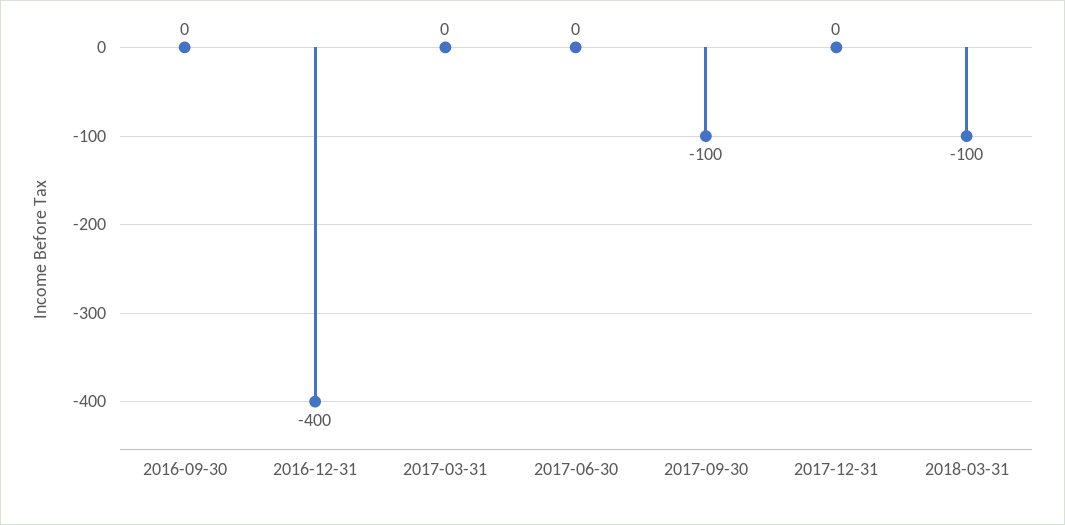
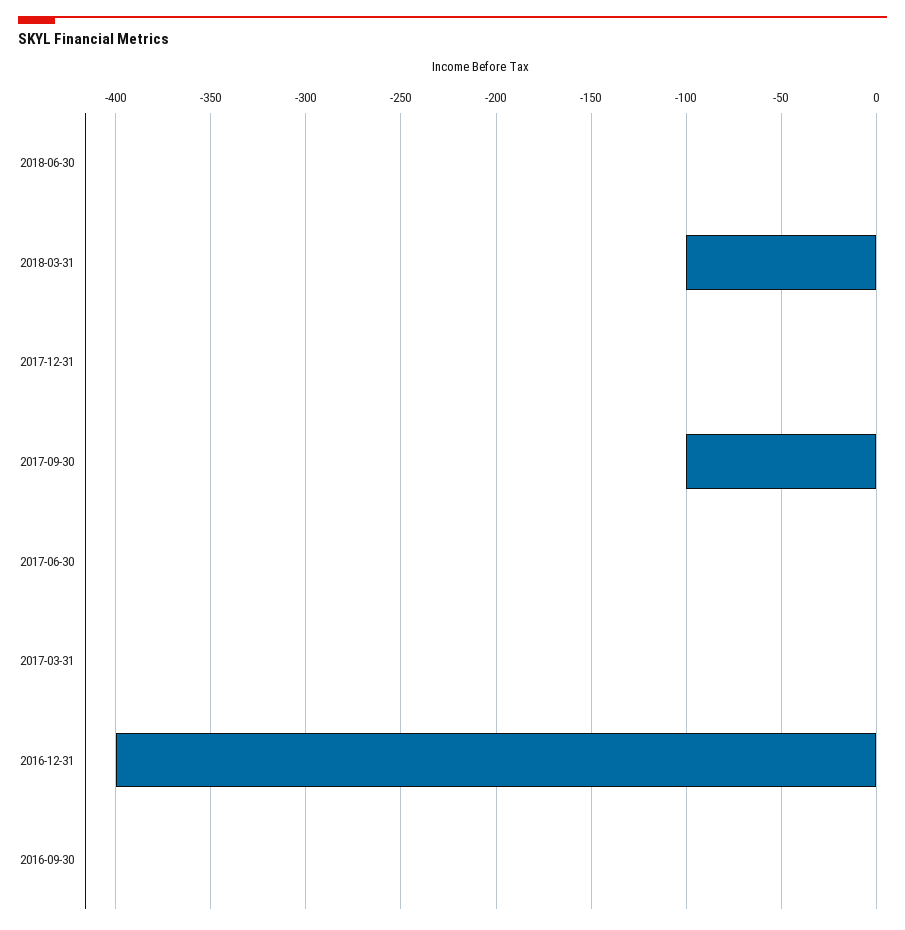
2018-06-30: none -> 0

